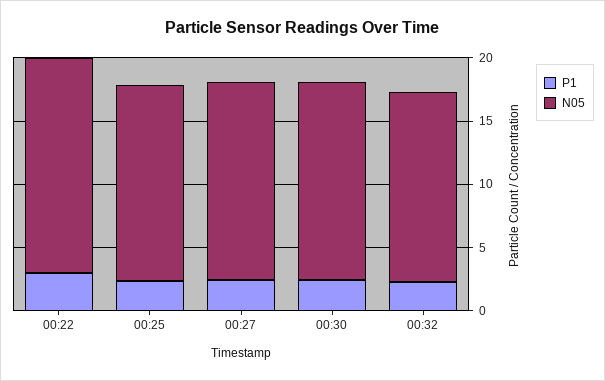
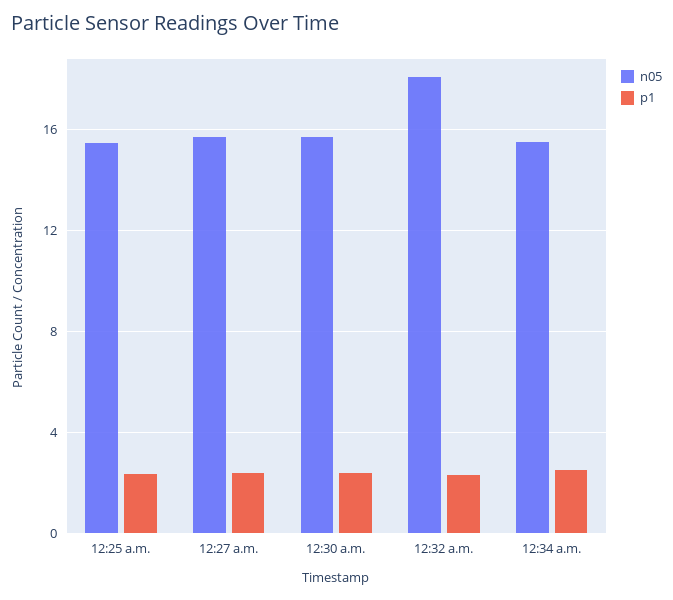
P1, 00:22: 3 -> none
N05, 00:22: 17 -> none
N05, 00:32: 15 -> 18
N05, 12:34 a.m.: none -> 15.5
P1, 12:34 a.m.: none -> 2.5

